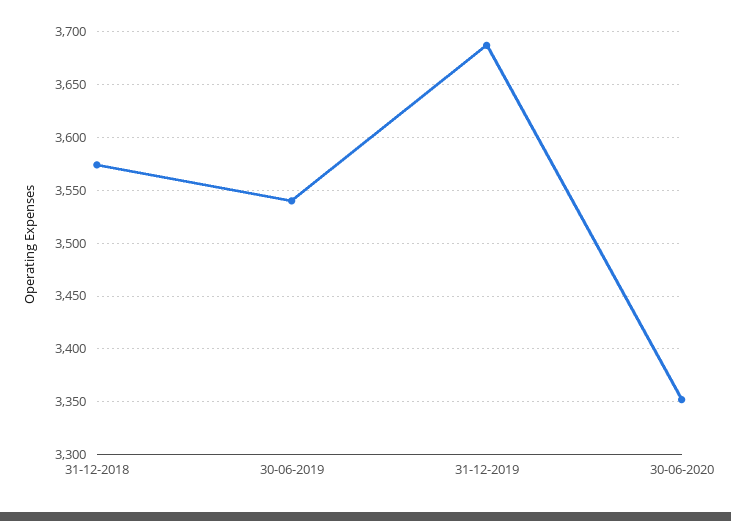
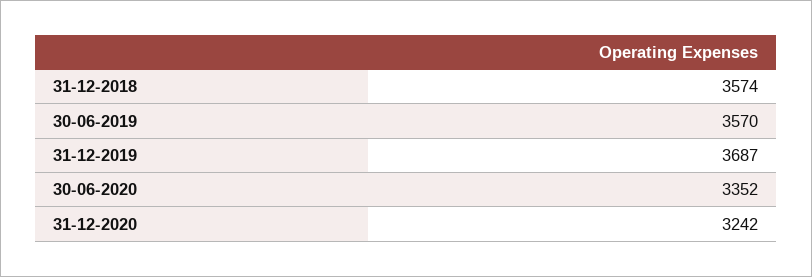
30-06-2019: 3540 -> 3570
31-12-2020: none -> 3242

